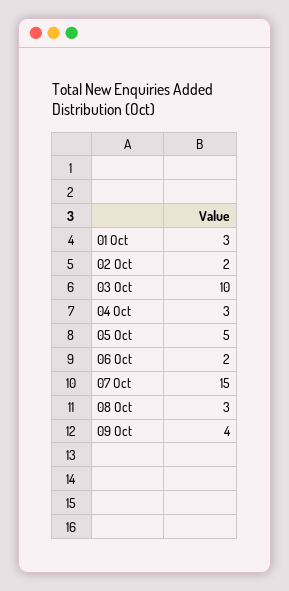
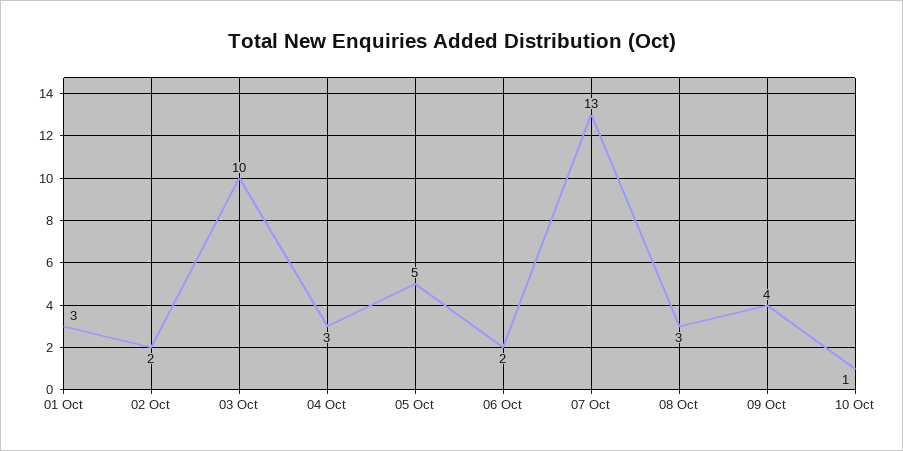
07 Oct: 15 -> 13
10 Oct: none -> 1

